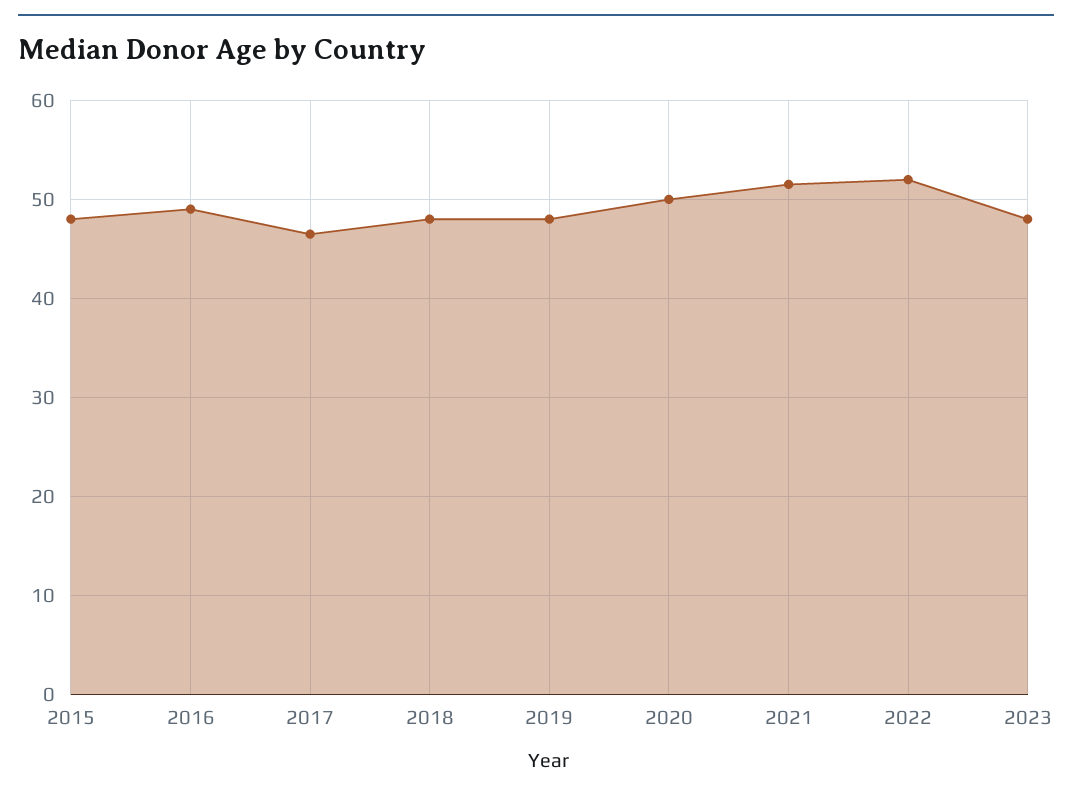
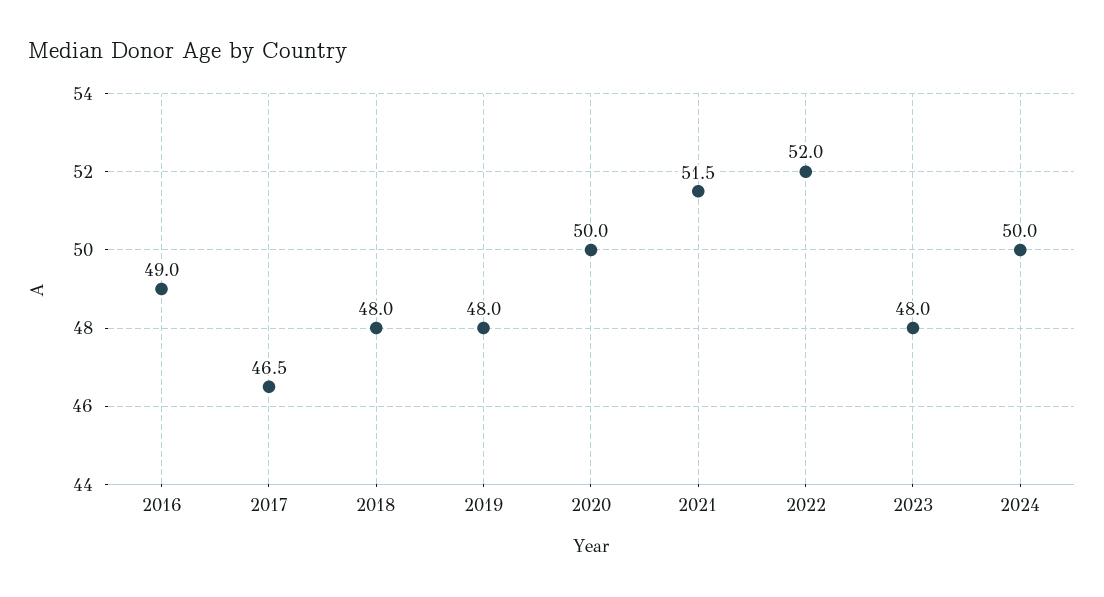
2015: 48 -> none
2024: none -> 50

